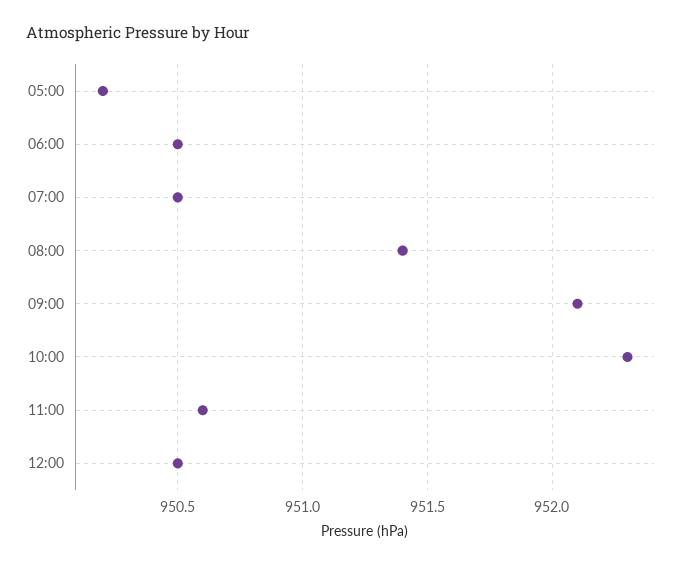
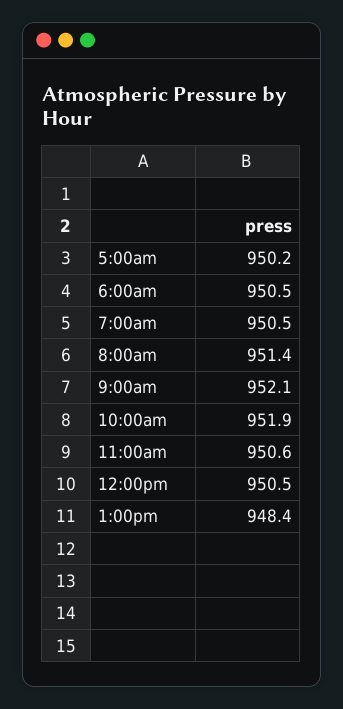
10:00: 952.3 -> 951.9
1:00pm: none -> 948.4

